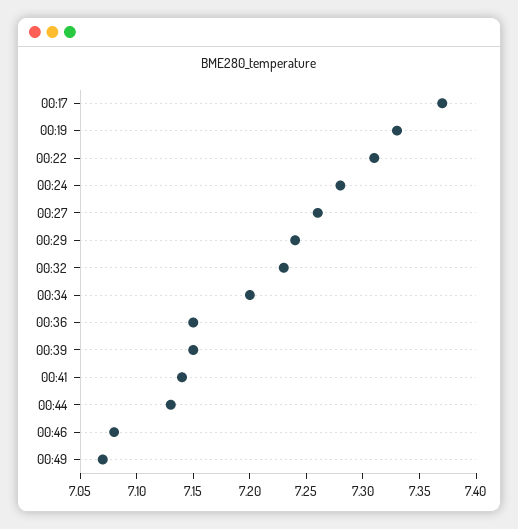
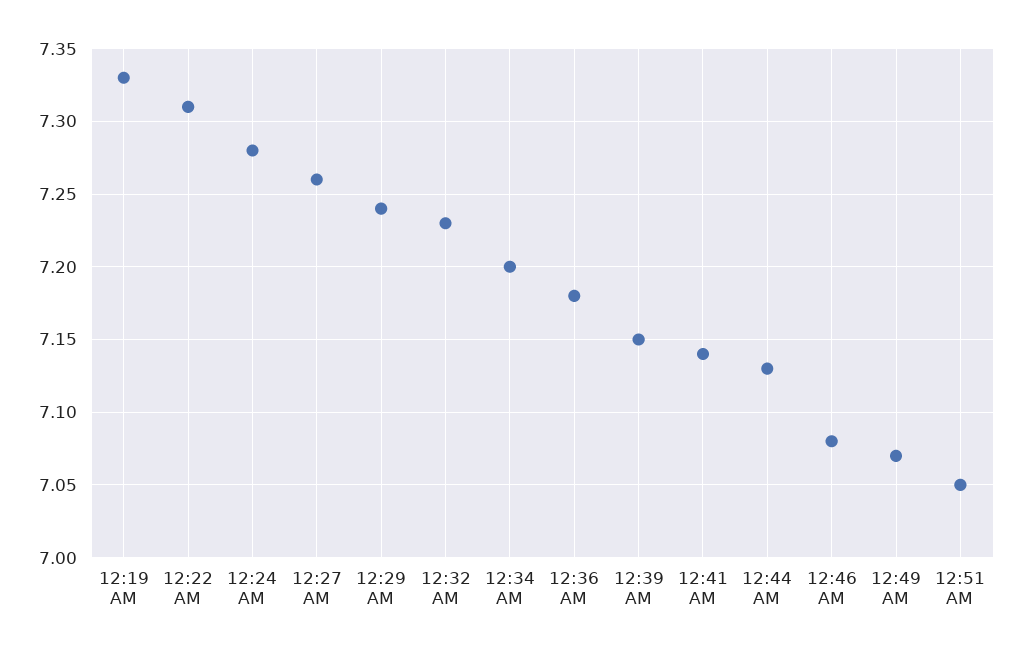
00:17: 7.37 -> none
00:36: 7.15 -> 7.18
12:51 AM: none -> 7.05

